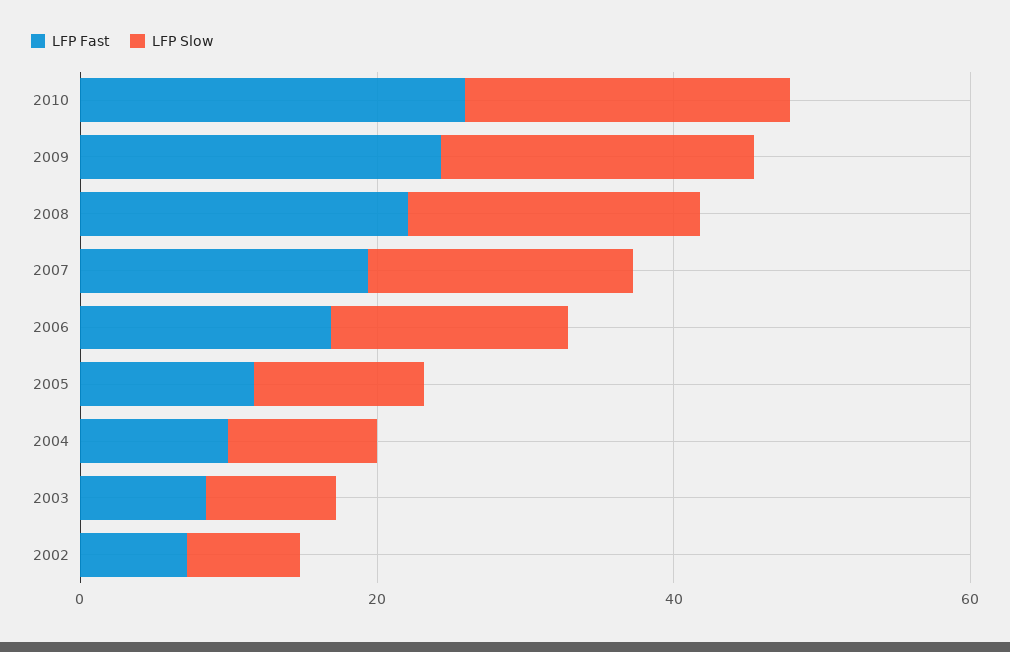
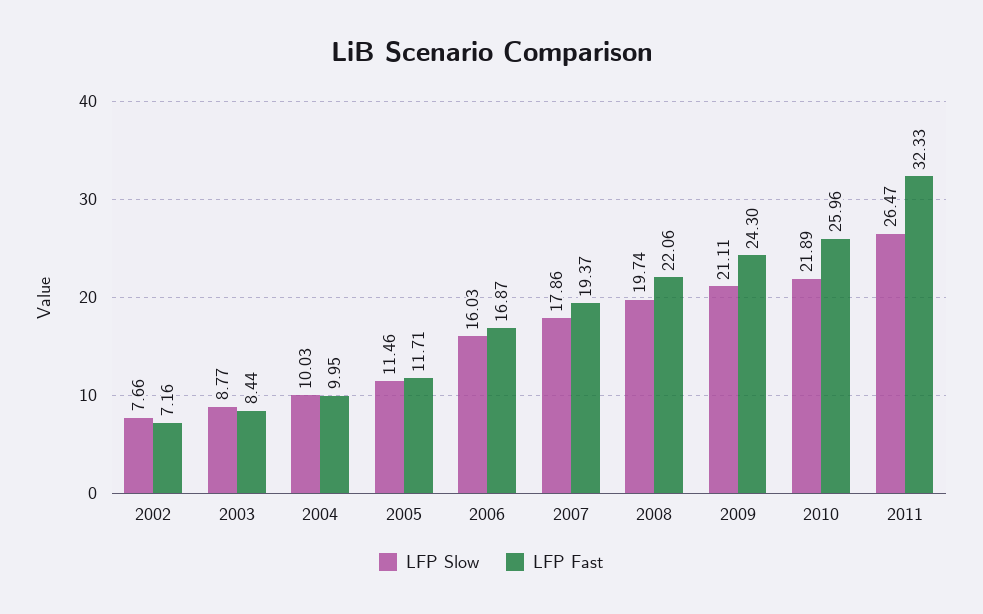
LFP Slow, 2011: none -> 26.47
LFP Fast, 2011: none -> 32.33

